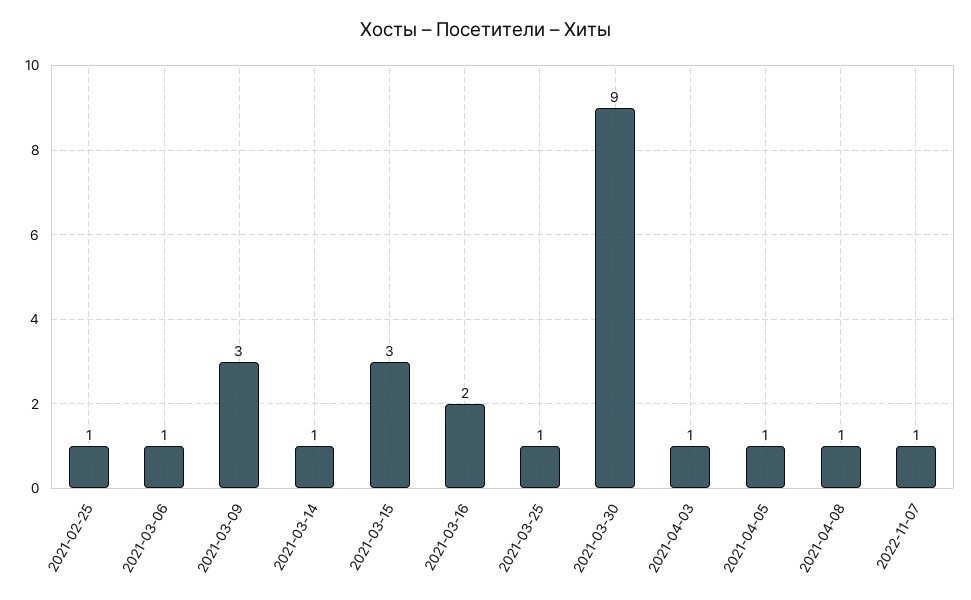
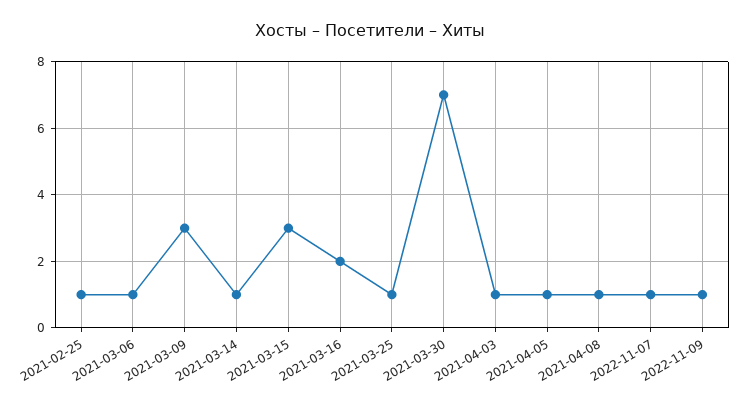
2021-03-30: 9 -> 7
2022-11-09: none -> 1

